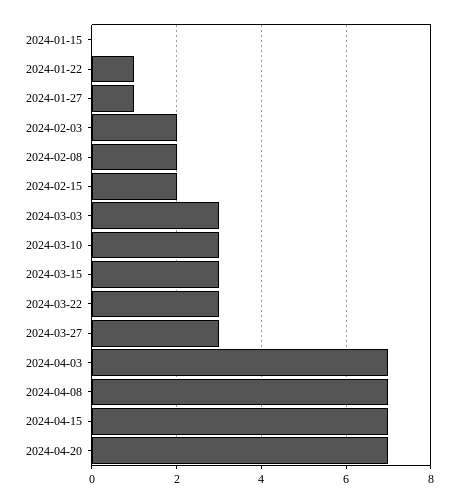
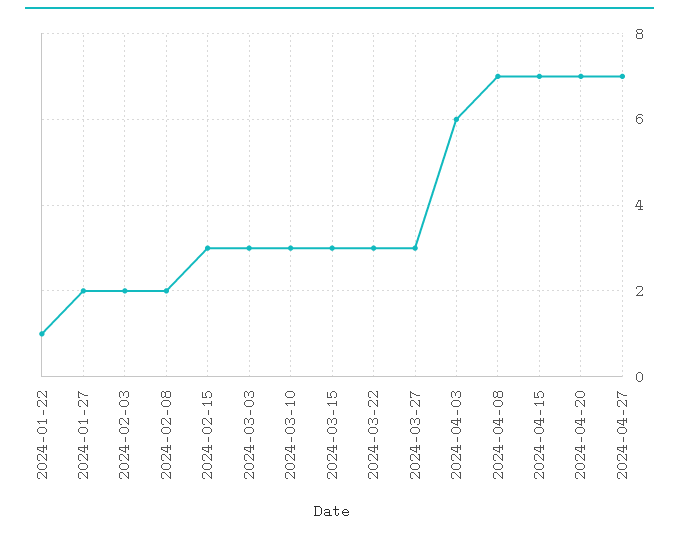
2024-01-15: 0 -> none
2024-01-27: 1 -> 2
2024-02-15: 2 -> 3
2024-04-03: 7 -> 6
2024-04-27: none -> 7

